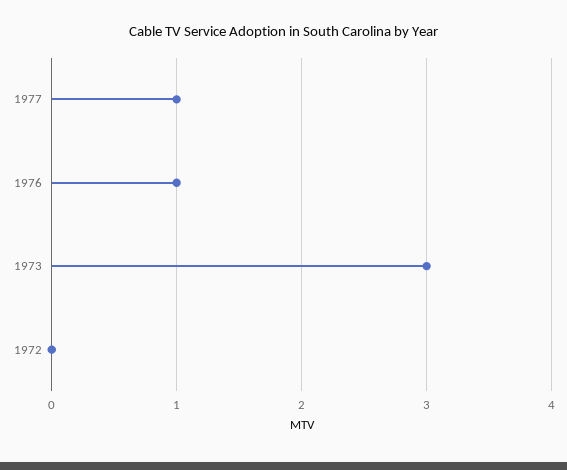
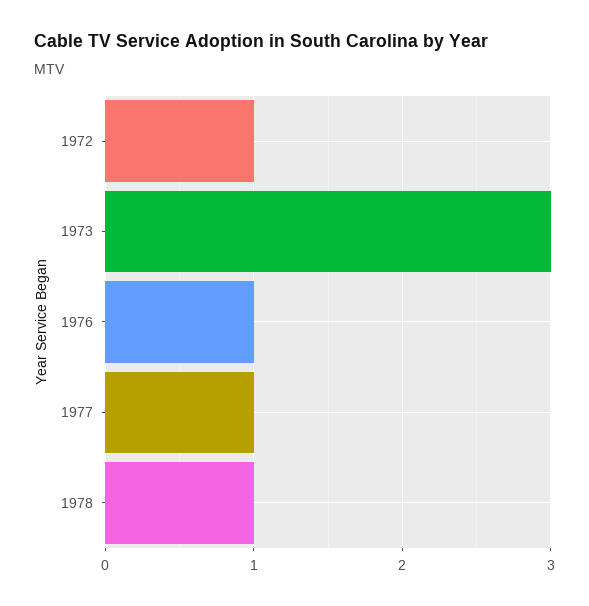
1972: 0 -> 1
1978: none -> 1

